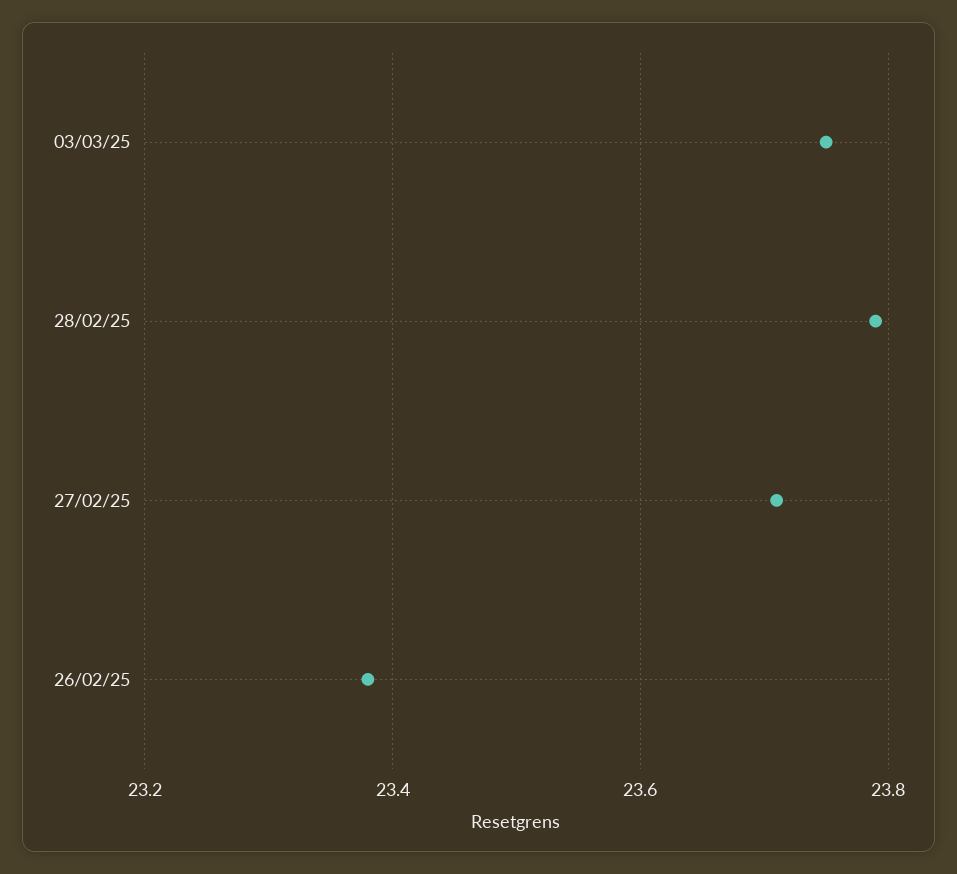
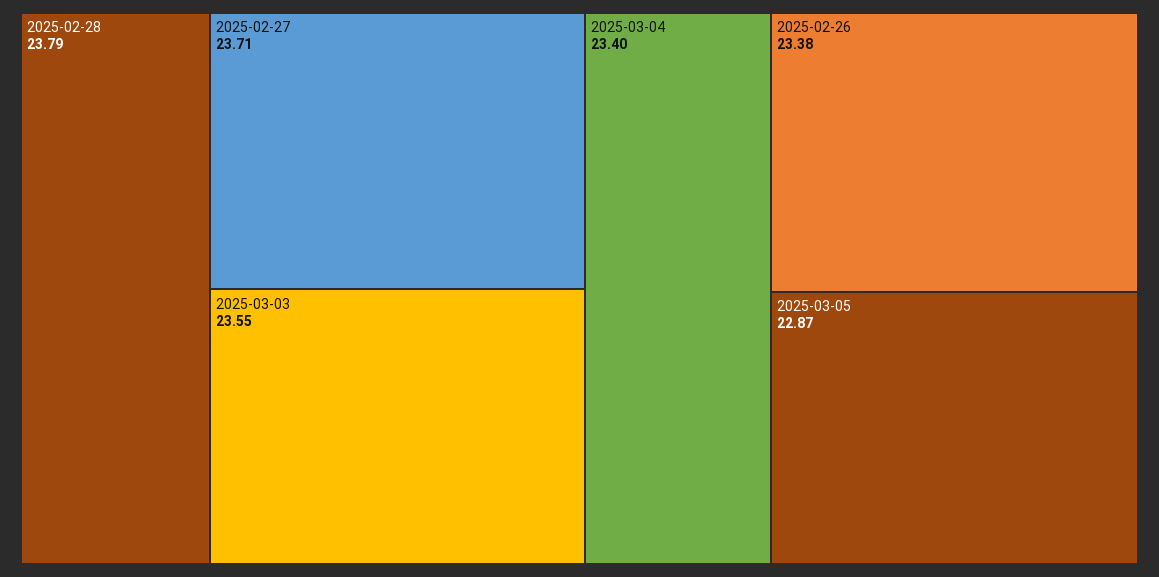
03/03/25: 23.75 -> 23.55
2025-03-04: none -> 23.4
2025-03-05: none -> 22.87

